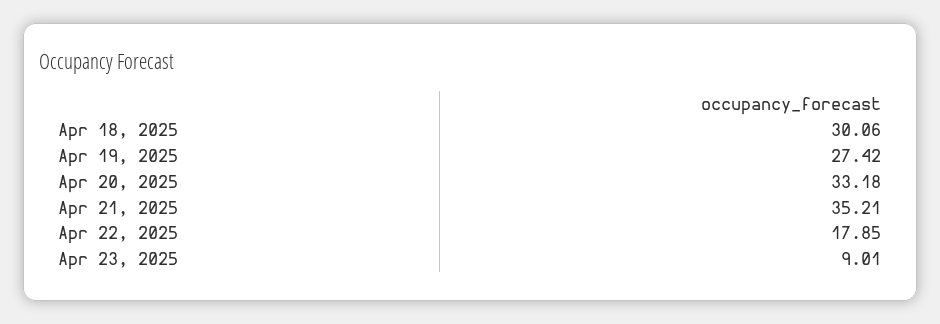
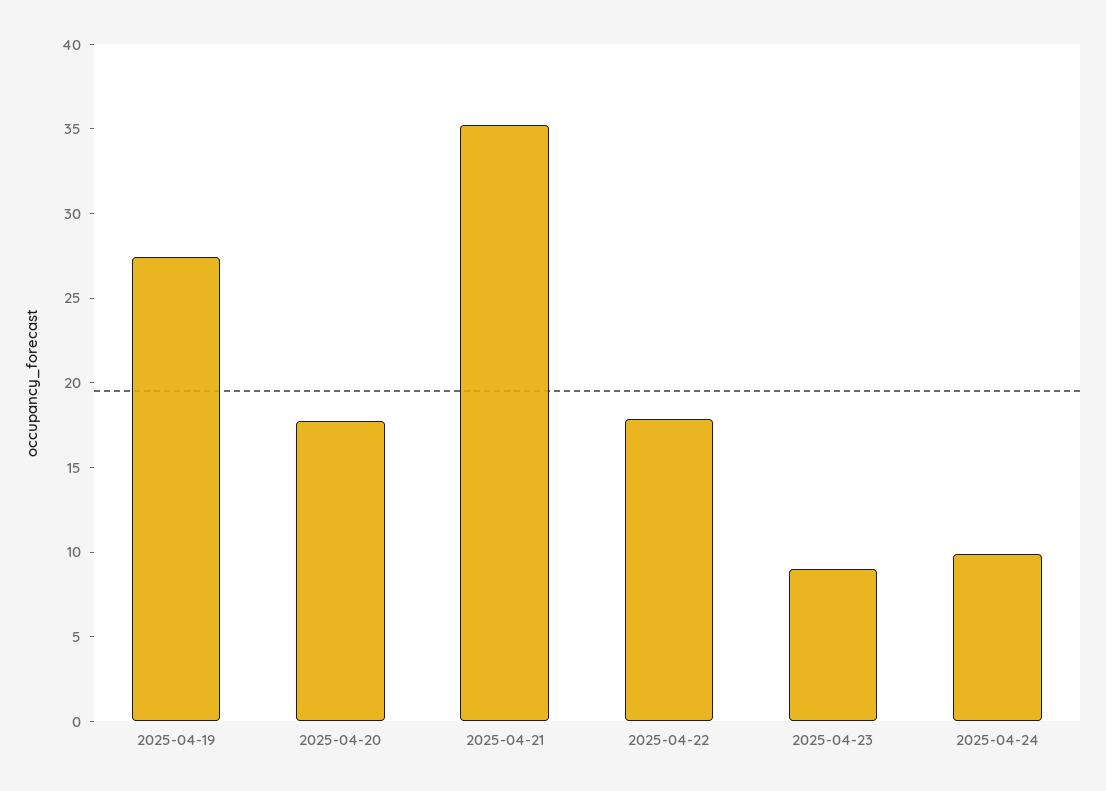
Apr 18, 2025: 30.06 -> none
Apr 20, 2025: 33.18 -> 18
2025-04-24: none -> 10

